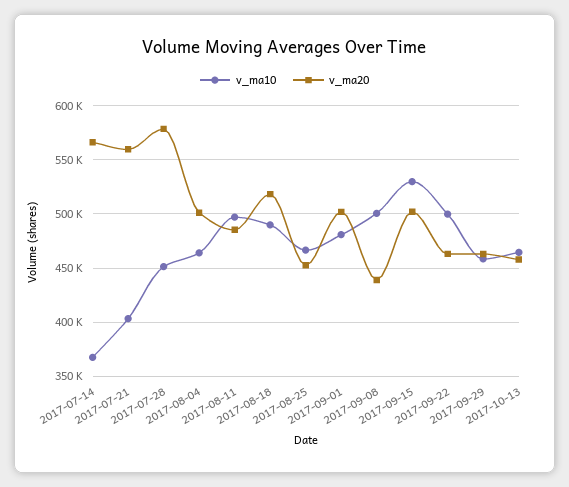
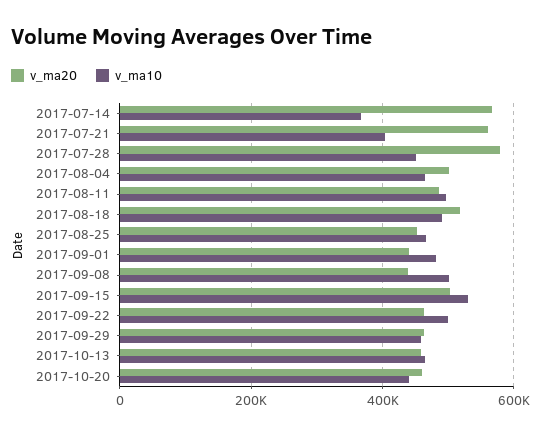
v_ma20, 2017-09-01: 500000 -> 440000
v_ma20, 2017-10-20: none -> 460000
v_ma10, 2017-10-20: none -> 440000

